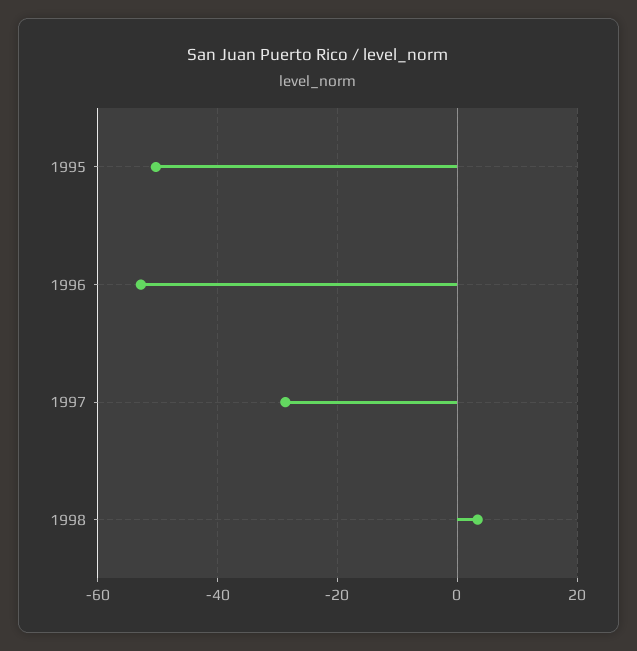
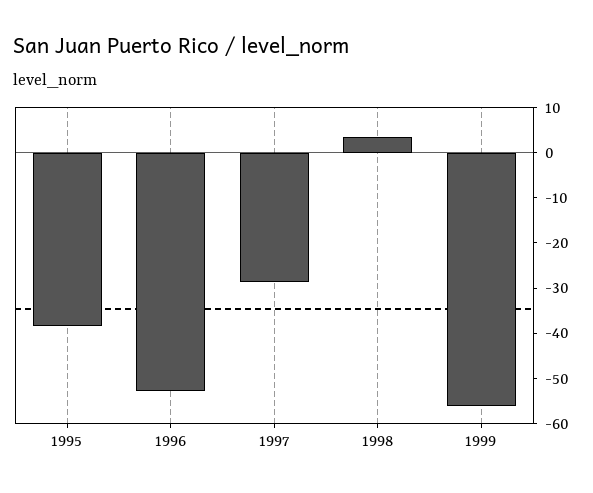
1995: -50 -> -38
1999: none -> -56

